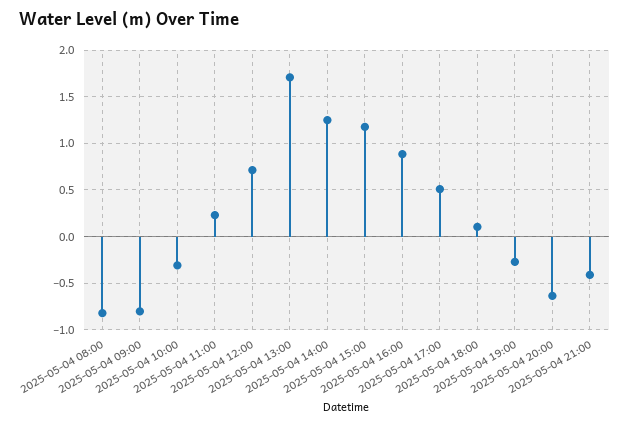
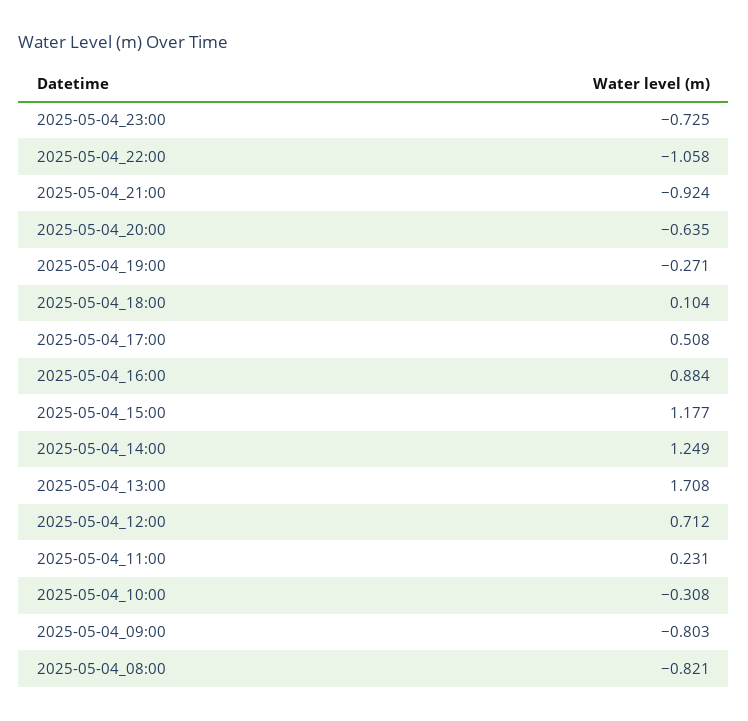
2025-05-04 21:00: -0.4 -> -0.924
2025-05-04_23:00: none -> -0.725
2025-05-04_22:00: none -> -1.058

